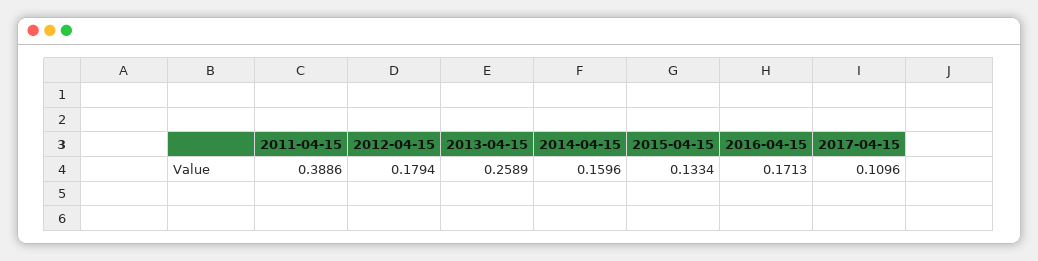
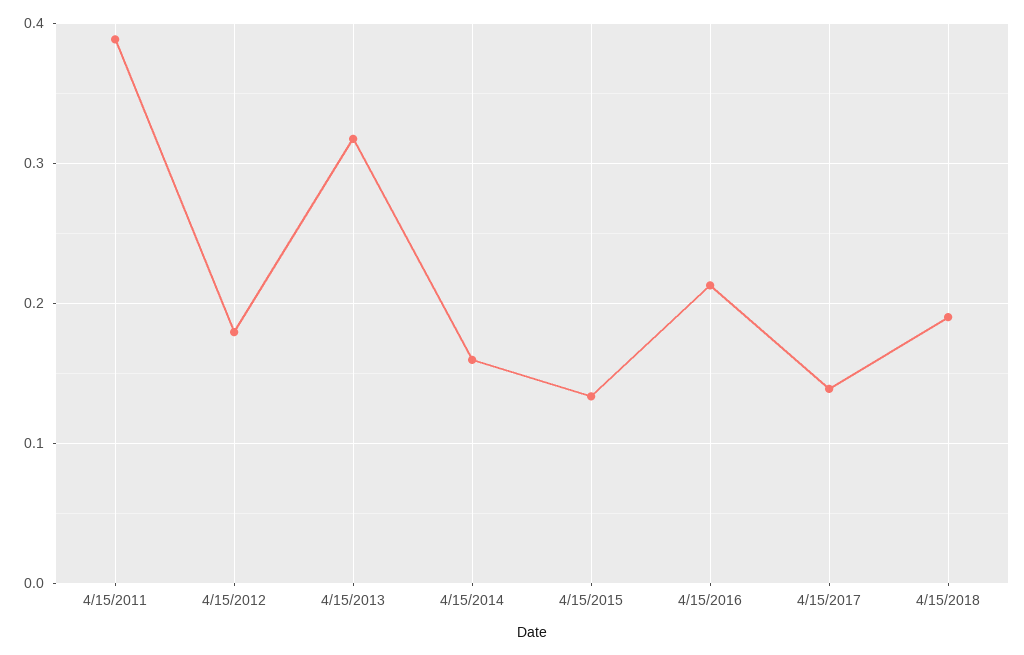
2013-04-15: 0.2589 -> 0.32
2016-04-15: 0.1713 -> 0.21
2017-04-15: 0.1096 -> 0.14
4/15/2018: none -> 0.19

